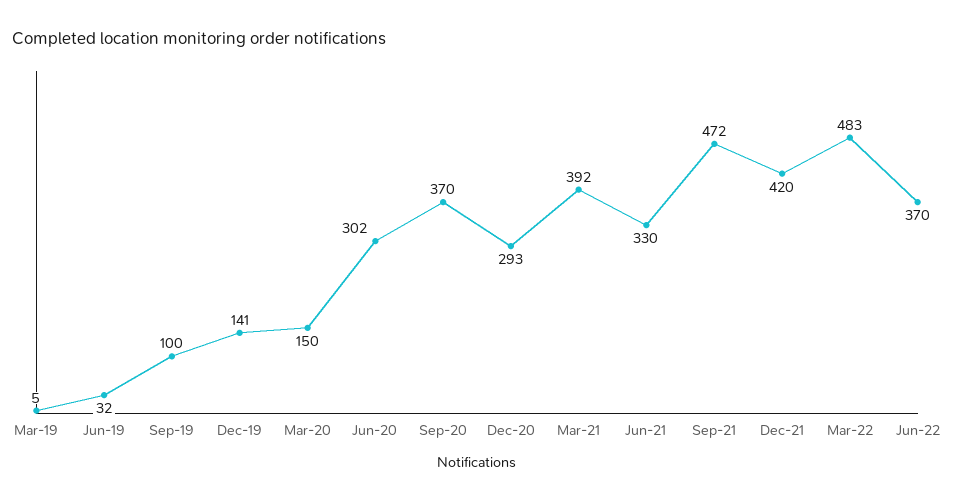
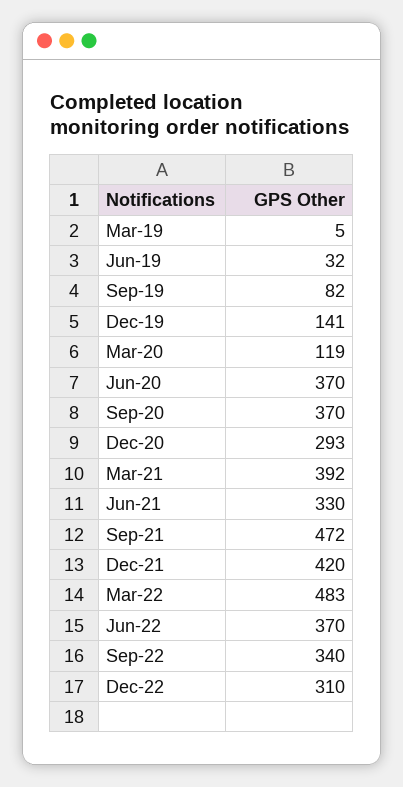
Sep-19: 100 -> 82
Mar-20: 150 -> 119
Jun-20: 302 -> 370
Sep-22: none -> 340
Dec-22: none -> 310

